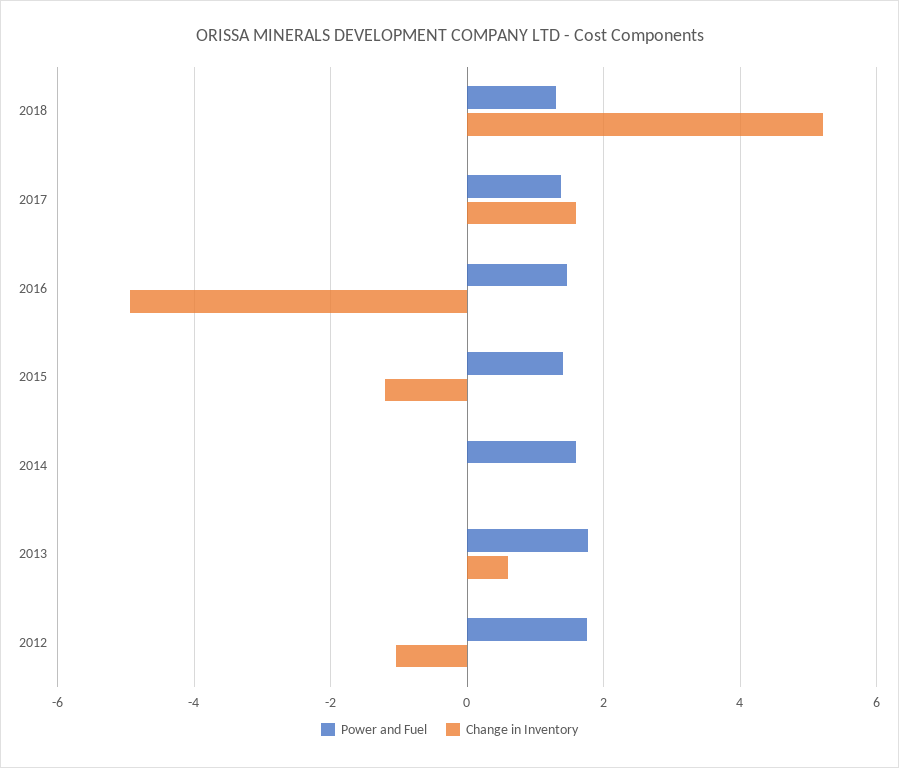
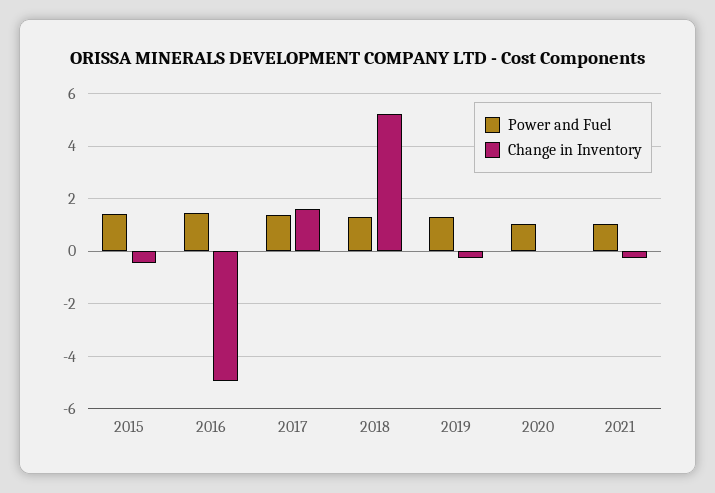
Change in Inventory, 2015: -1.2 -> -0.5
Power and Fuel, 2014: 1.6 -> none
Change in Inventory, 2014: 0 -> none
Power and Fuel, 2013: 1.8 -> none
Change in Inventory, 2013: 0.6 -> none
Power and Fuel, 2012: 1.8 -> none
Change in Inventory, 2012: -1 -> none
Power and Fuel, 2019: none -> 1.25
Change in Inventory, 2019: none -> -0.25
Power and Fuel, 2020: none -> 1
Change in Inventory, 2020: none -> 0
Power and Fuel, 2021: none -> 1
Change in Inventory, 2021: none -> -0.25

